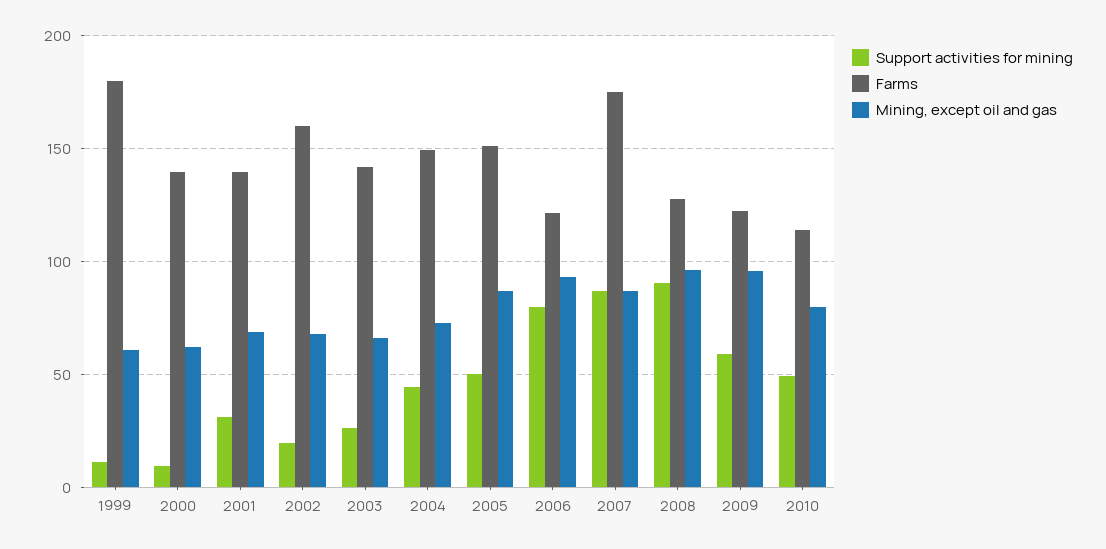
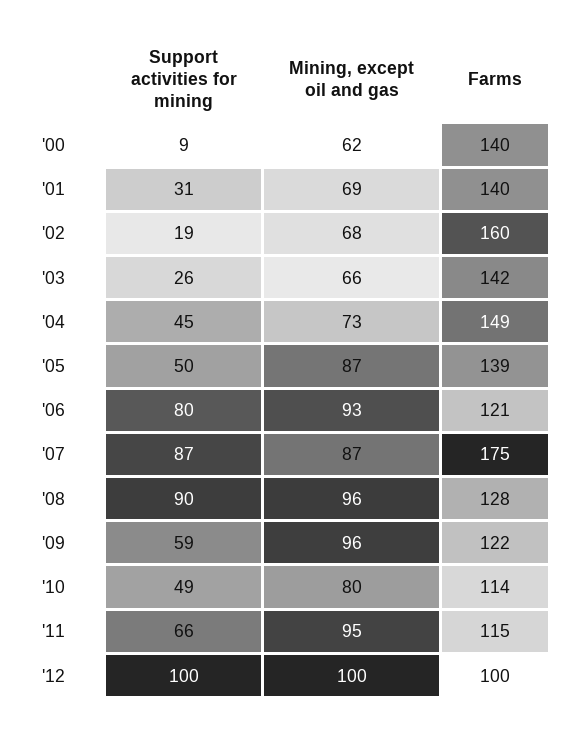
Support activities for mining, 1999: 10 -> none
Farms, 1999: 180 -> none
Mining, except oil and gas, 1999: 60 -> none
Farms, 2005: 150 -> 139
Support activities for mining, '11: none -> 66
Mining, except oil and gas, '11: none -> 95
Farms, '11: none -> 115
Support activities for mining, '12: none -> 100
Mining, except oil and gas, '12: none -> 100
Farms, '12: none -> 100

